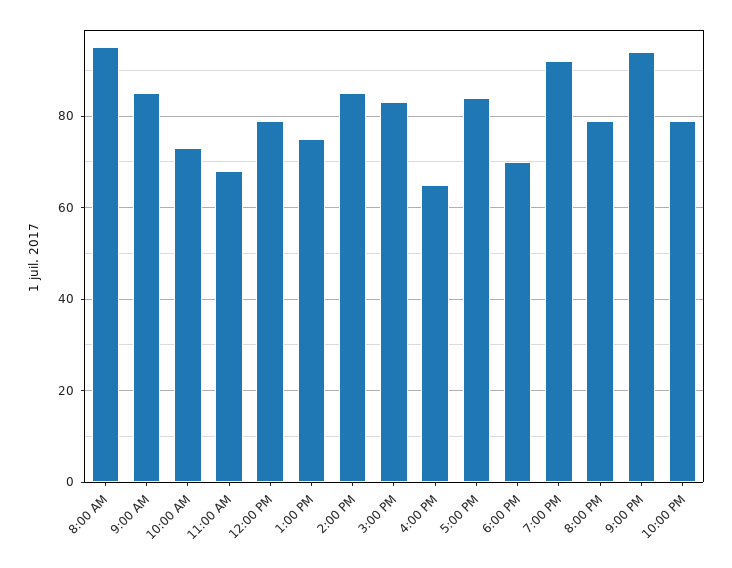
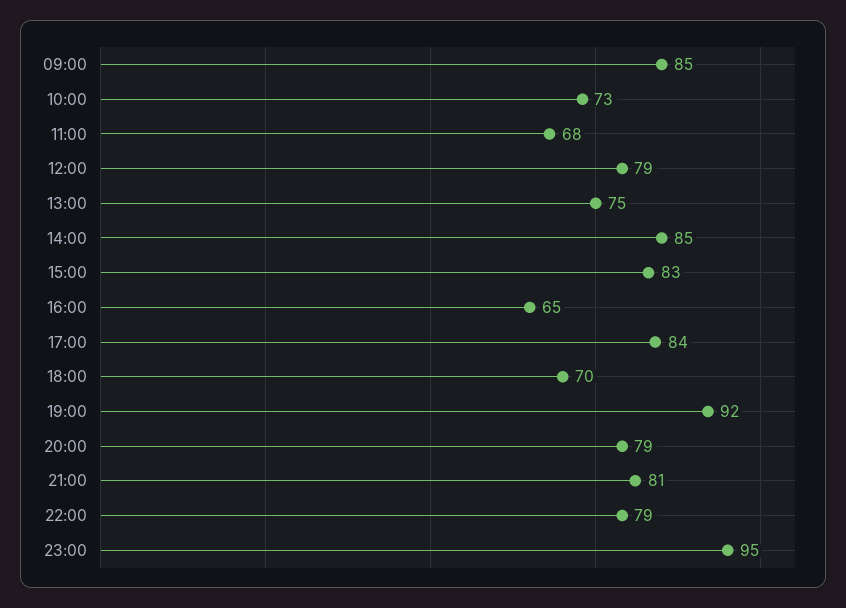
8:00 AM: 95 -> none
9:00 PM: 95 -> 81
23:00: none -> 95

